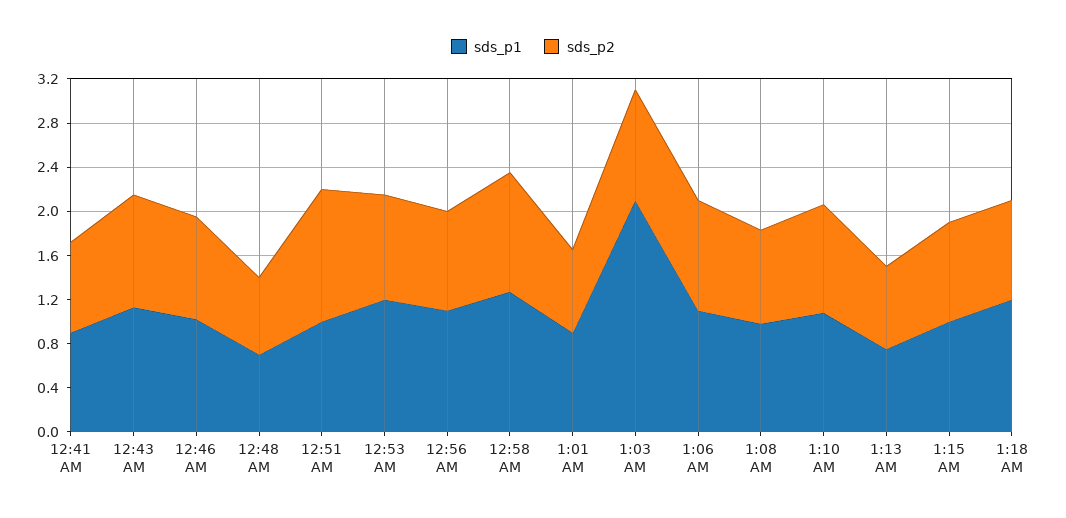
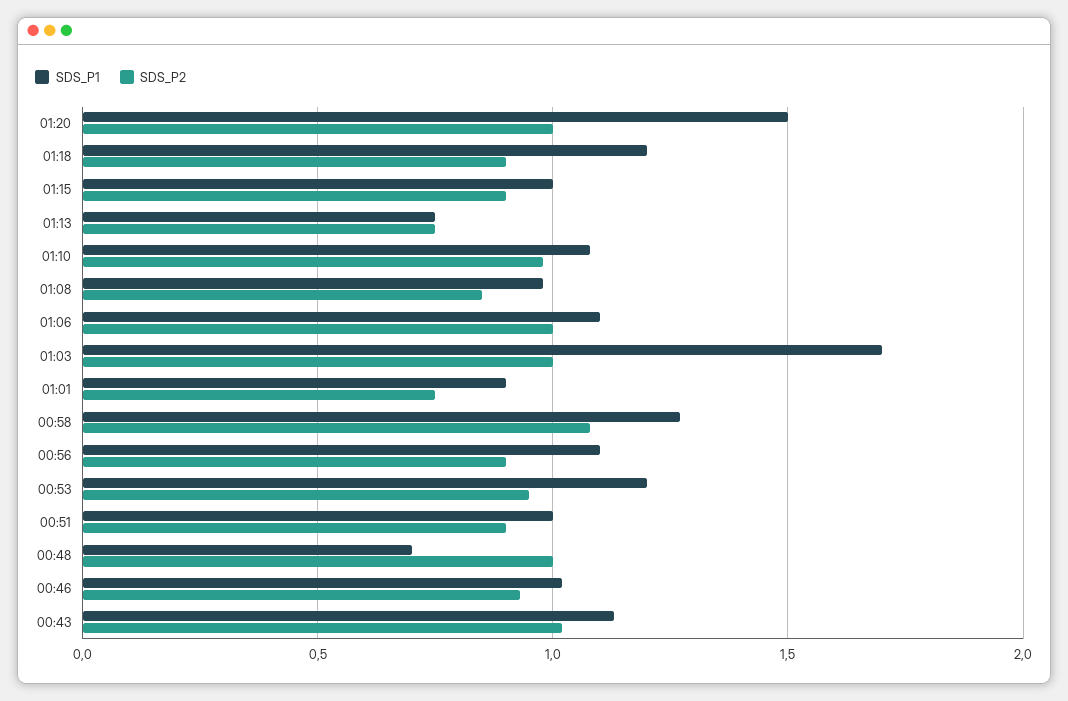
sds_p1, 12:41 AM: 0.9 -> none
sds_p2, 12:41 AM: 0.8 -> none
sds_p2, 12:48 AM: 0.7 -> 1
sds_p2, 12:51 AM: 1.2 -> 0.9
sds_p1, 1:03 AM: 2.1 -> 1.7
sds_p1, 01:20: none -> 1.5
sds_p2, 01:20: none -> 1

